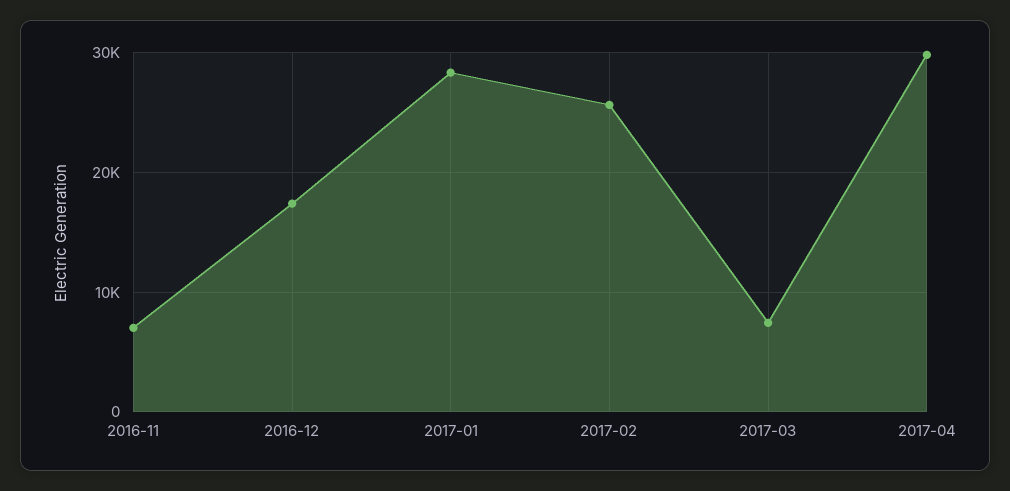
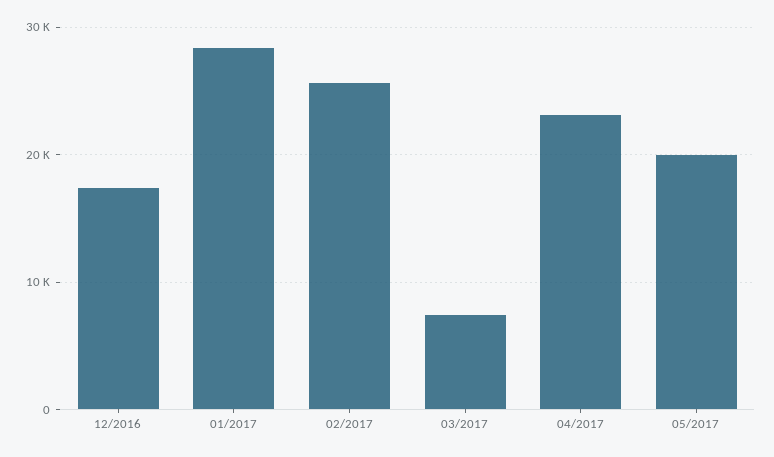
2016-11: 7000 -> none
2017-04: 30000 -> 23000
05/2017: none -> 20000

